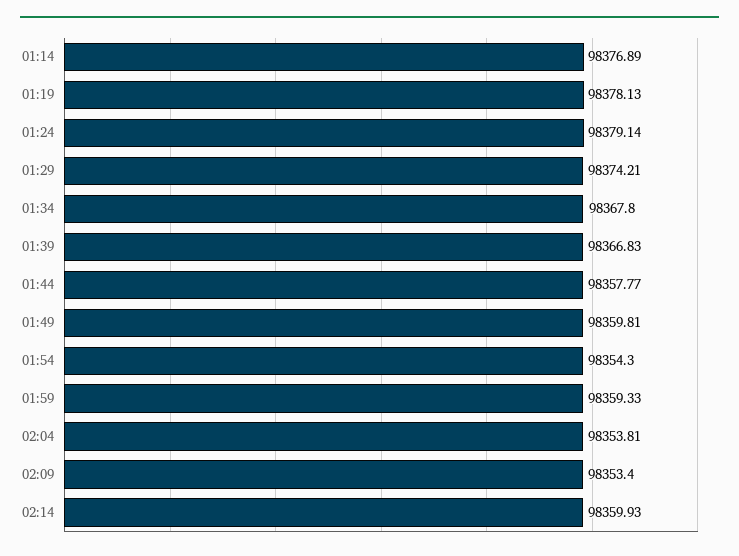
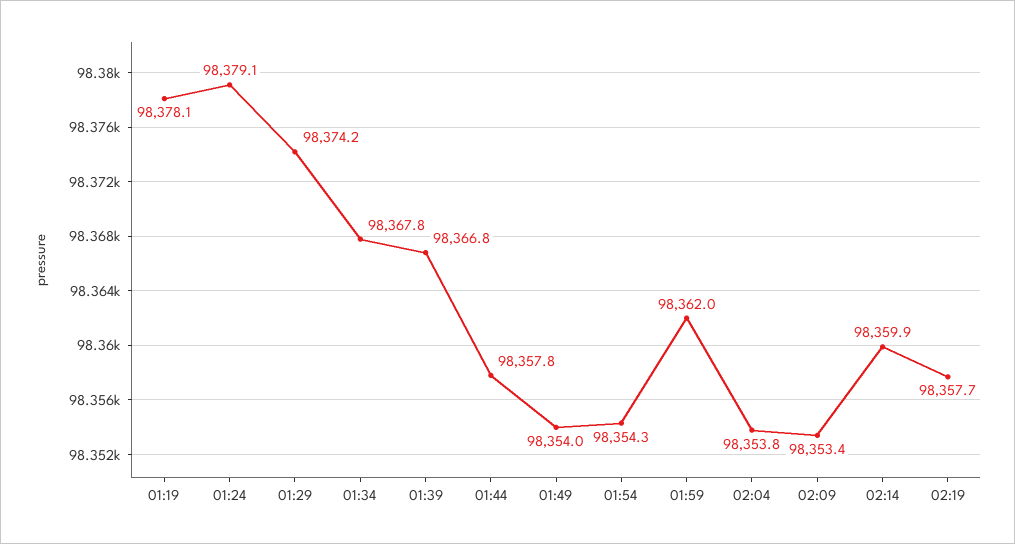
01:14: 98376.89 -> none
01:49: 98359.81 -> 98354
01:59: 98359.33 -> 98362
02:19: none -> 98357.7

